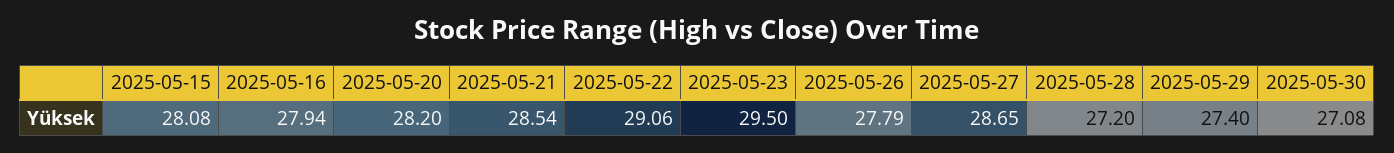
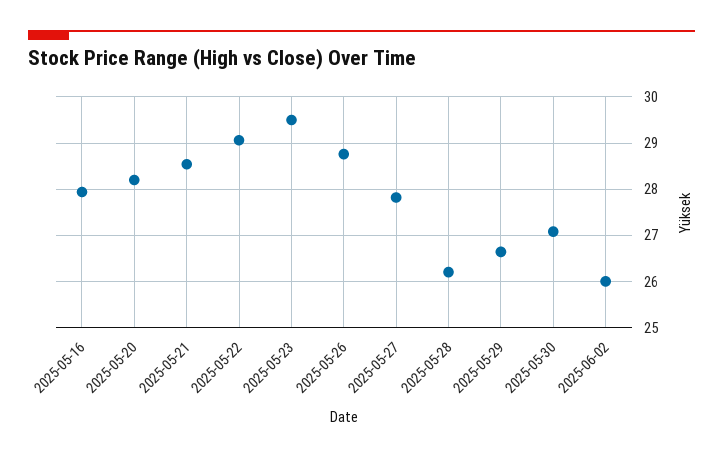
2025-05-15: 28.08 -> none
2025-05-26: 27.79 -> 28.8
2025-05-27: 28.65 -> 27.8
2025-05-28: 27.2 -> 26.2
2025-05-29: 27.4 -> 26.6
2025-06-02: none -> 26

